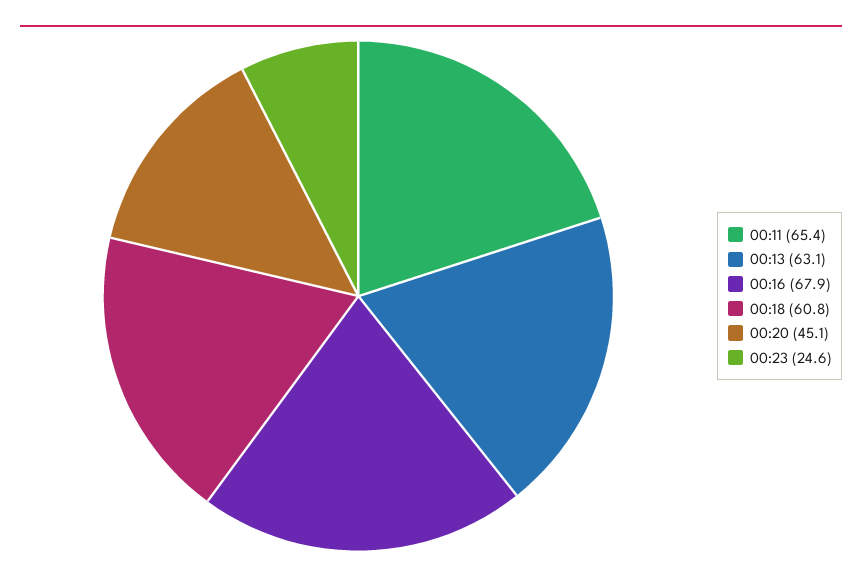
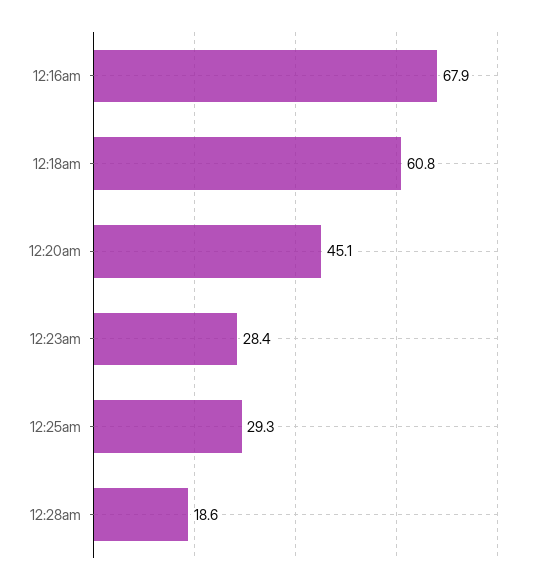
00:11: 65.4 -> none
00:13: 63.1 -> none
00:23: 24.6 -> 28.4
12:25am: none -> 29.3
12:28am: none -> 18.6

